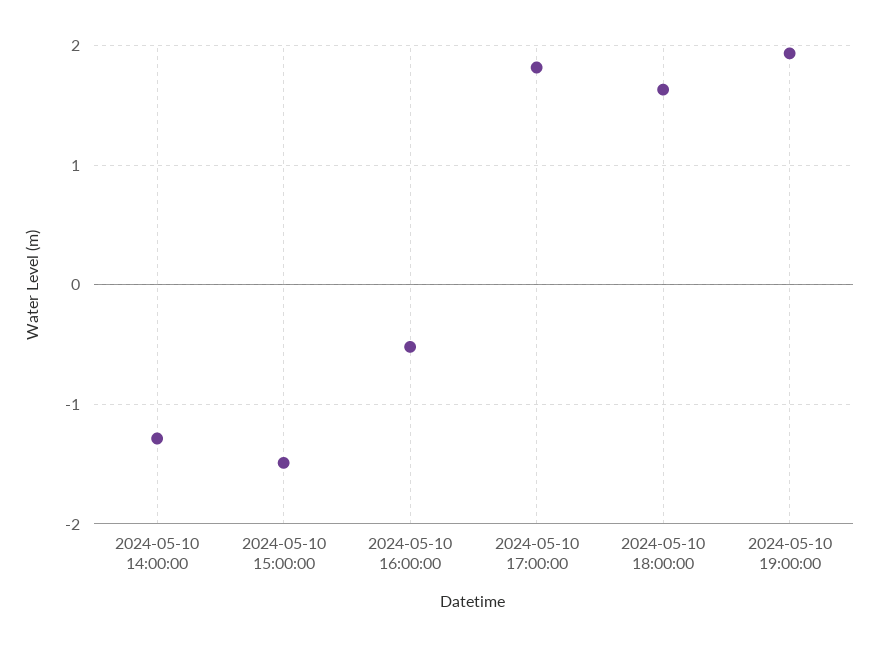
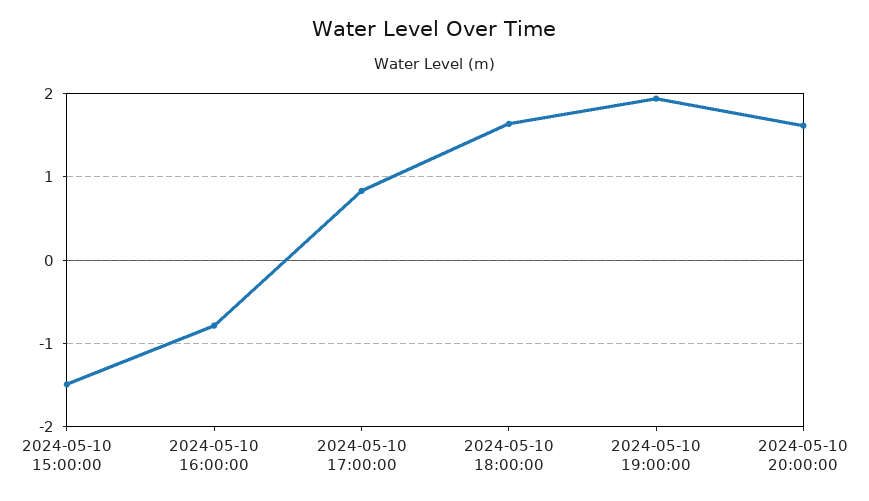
2024-05-10 14:00:00: -1.3 -> none
2024-05-10 16:00:00: -0.5 -> -0.8
2024-05-10 17:00:00: 1.8 -> 0.8
2024-05-10 20:00:00: none -> 1.6

